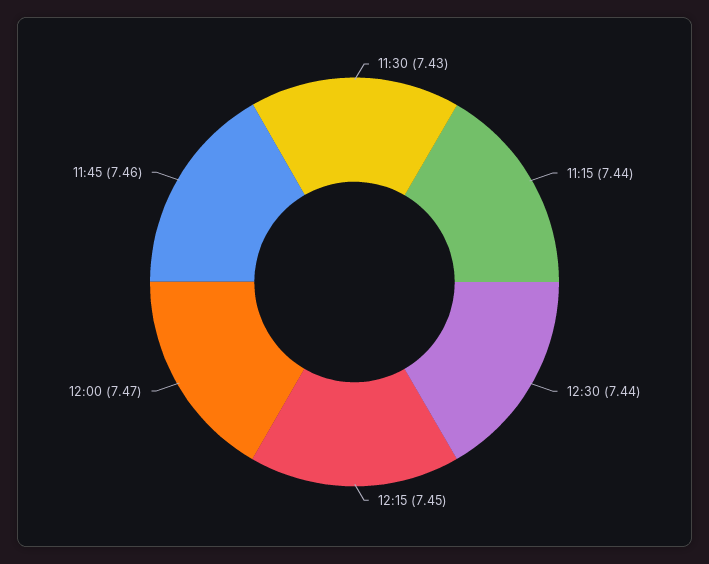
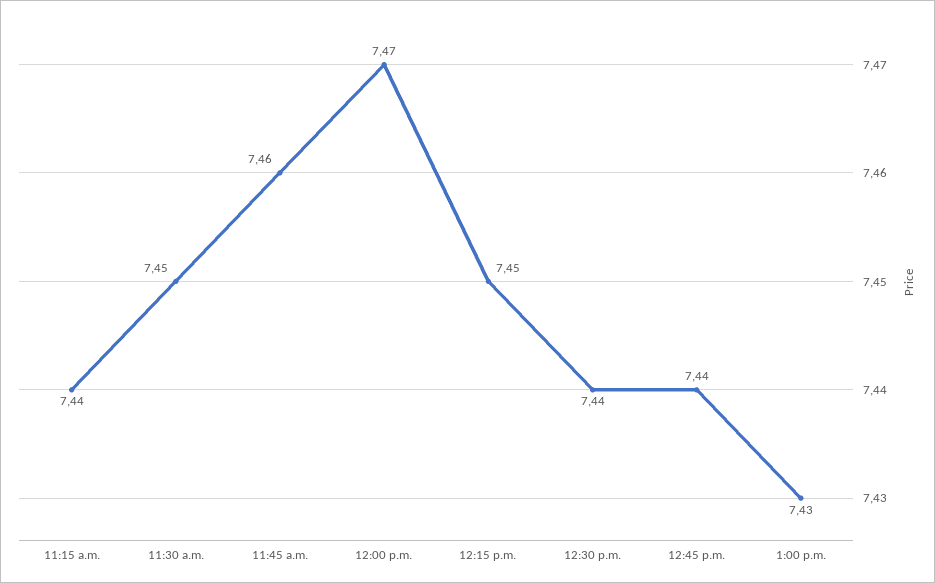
11:30: 7.43 -> 7.45
12:45 p.m.: none -> 7.44
1:00 p.m.: none -> 7.43

